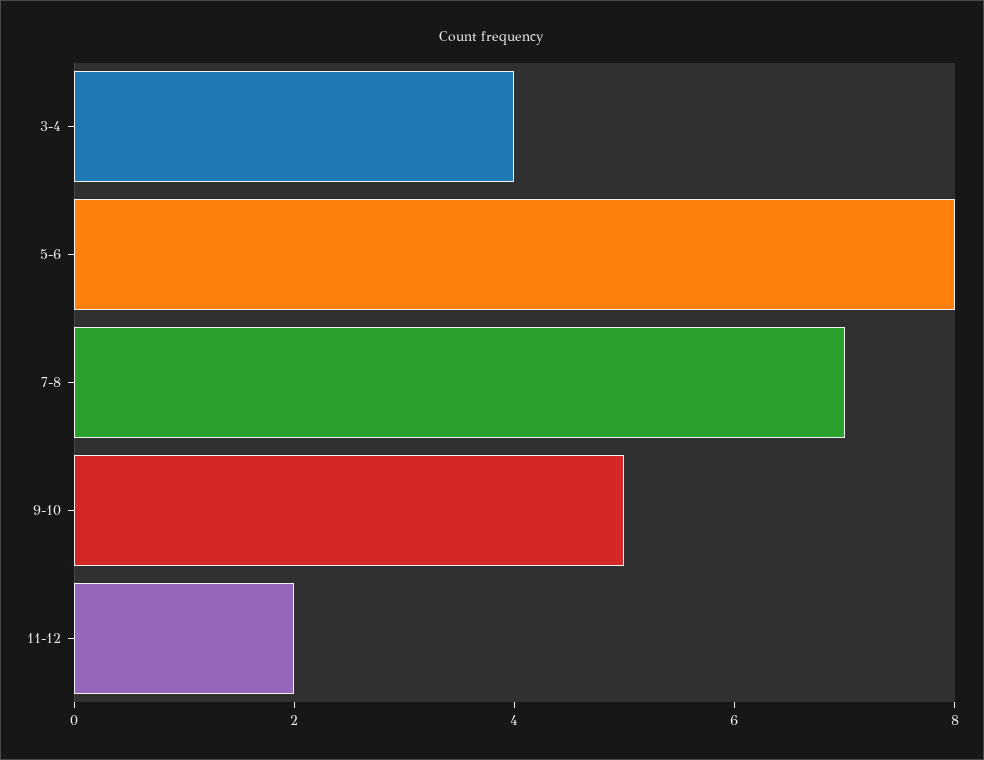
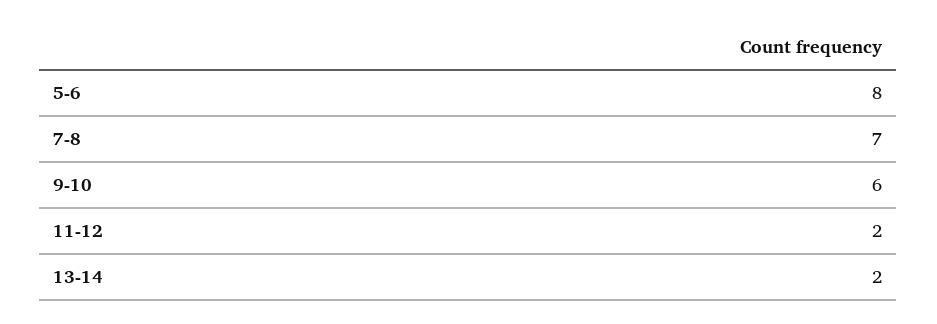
3-4: 4 -> none
9-10: 5 -> 6
13-14: none -> 2

